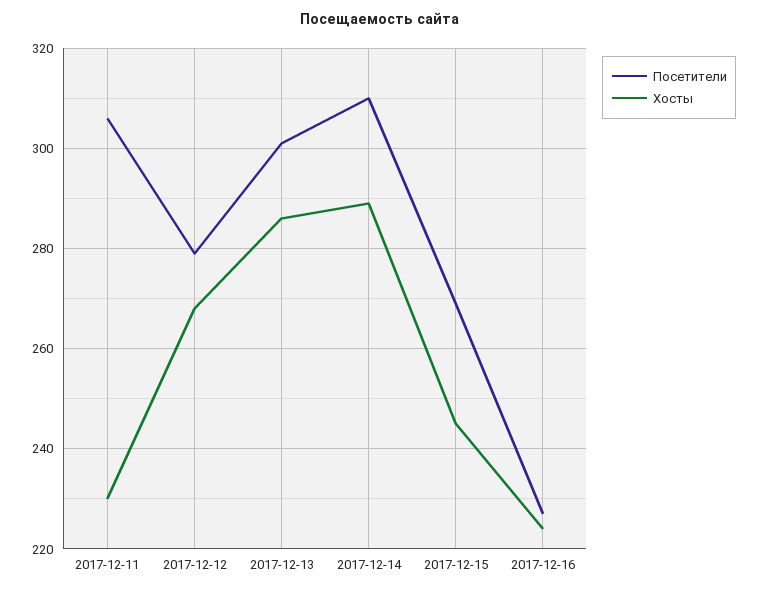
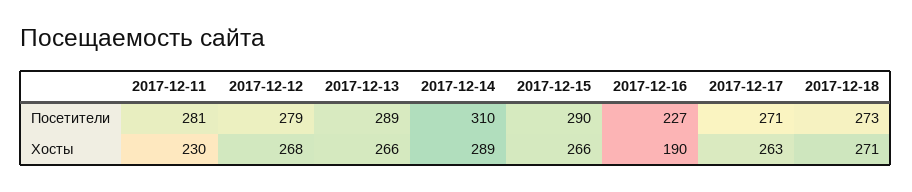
Посетители, 2017-12-11: 305 -> 281
Посетители, 2017-12-13: 300 -> 289
Хосты, 2017-12-13: 285 -> 266
Посетители, 2017-12-15: 270 -> 290
Хосты, 2017-12-15: 245 -> 266
Хосты, 2017-12-16: 225 -> 190
Посетители, 2017-12-17: none -> 271
Посетители, 2017-12-18: none -> 273
Хосты, 2017-12-17: none -> 263
Хосты, 2017-12-18: none -> 271

